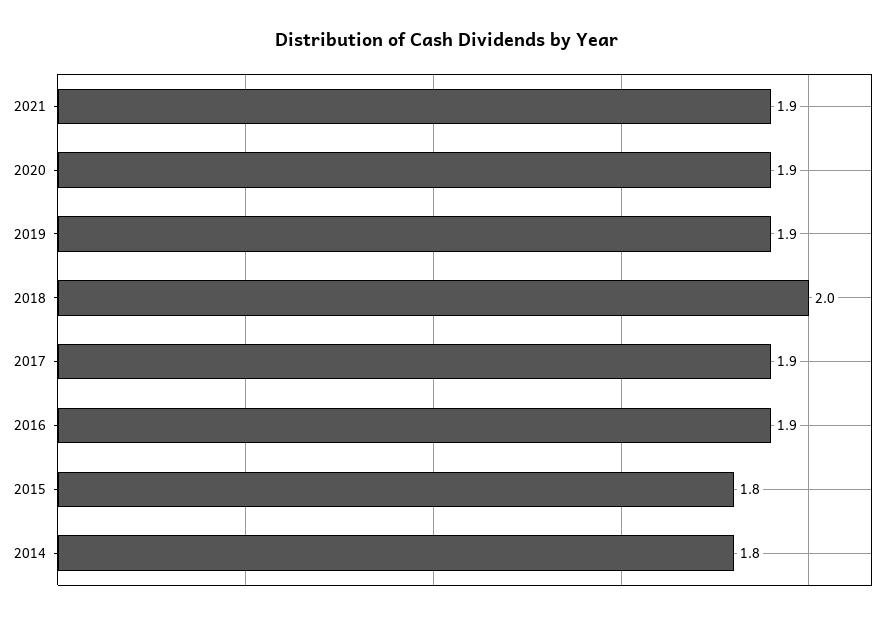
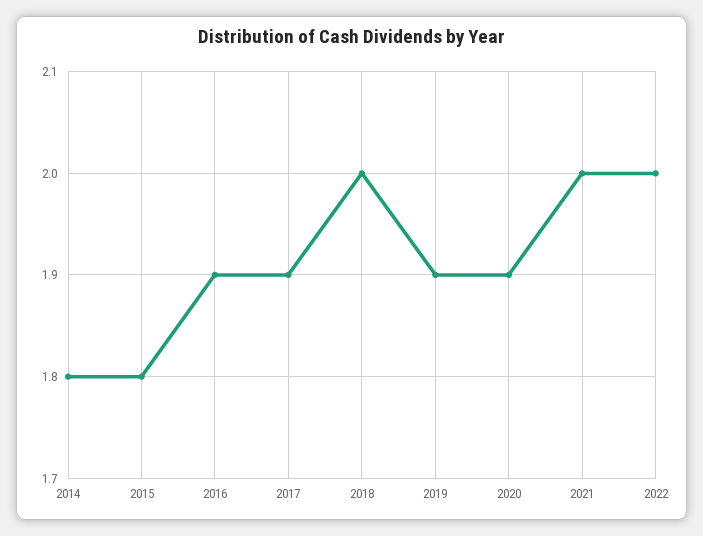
2021: 1.9 -> 2
2022: none -> 2

